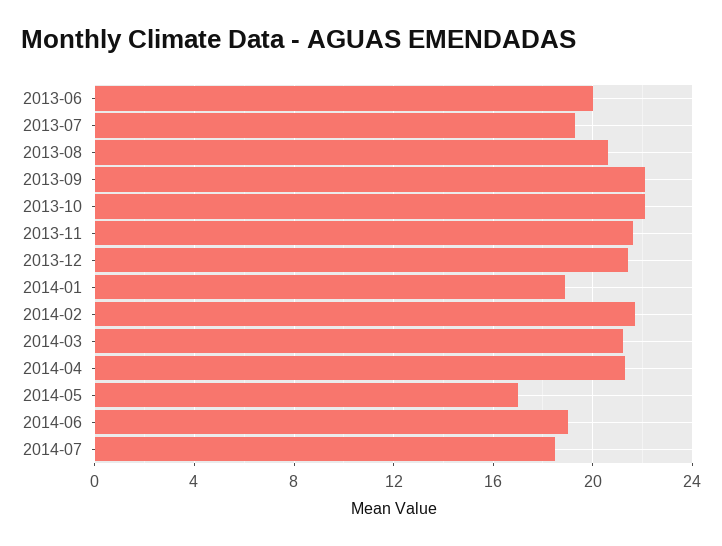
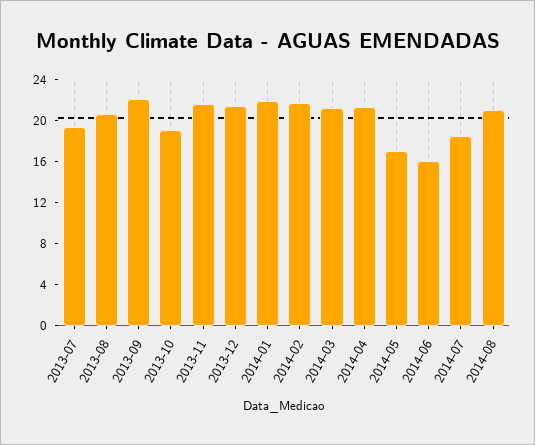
2013-06: 20 -> none
2013-10: 22 -> 19
2014-01: 19 -> 22
2014-06: 19 -> 16
2014-08: none -> 21

